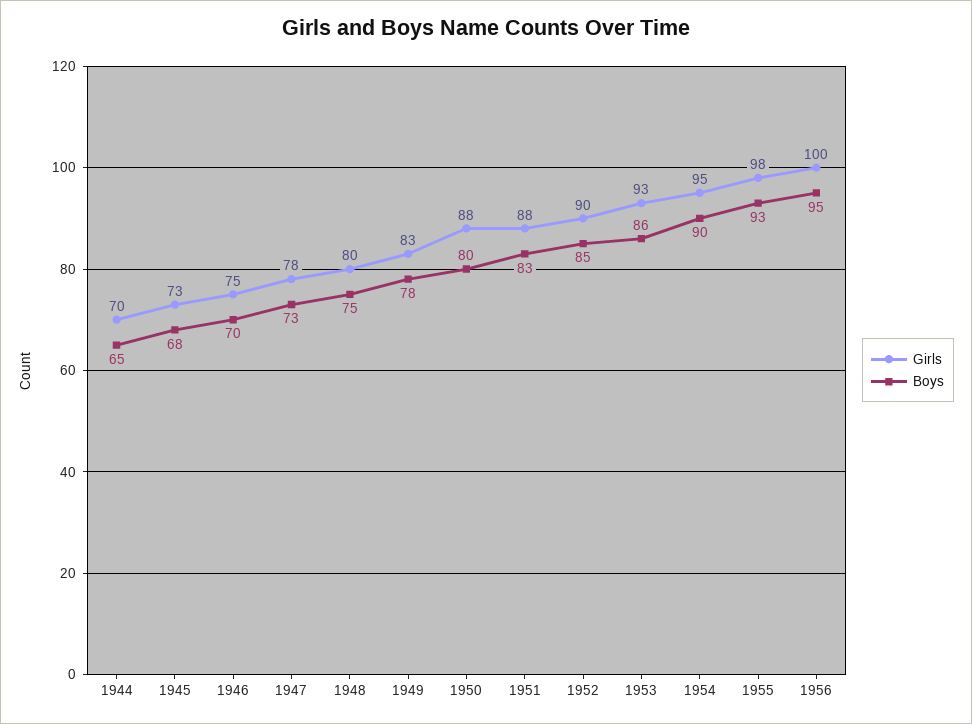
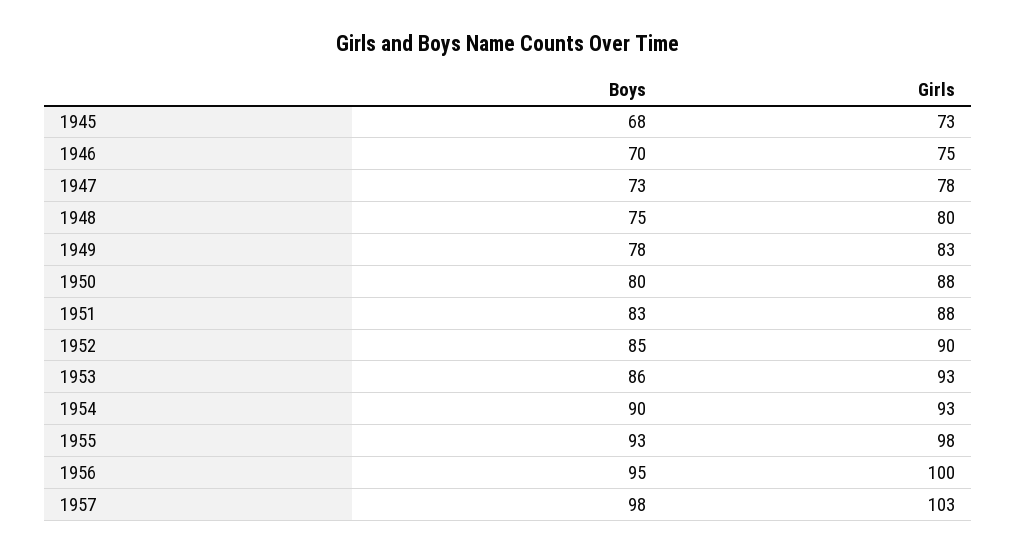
Girls, 1944: 70 -> none
Boys, 1944: 65 -> none
Girls, 1954: 95 -> 93
Boys, 1957: none -> 98
Girls, 1957: none -> 103

